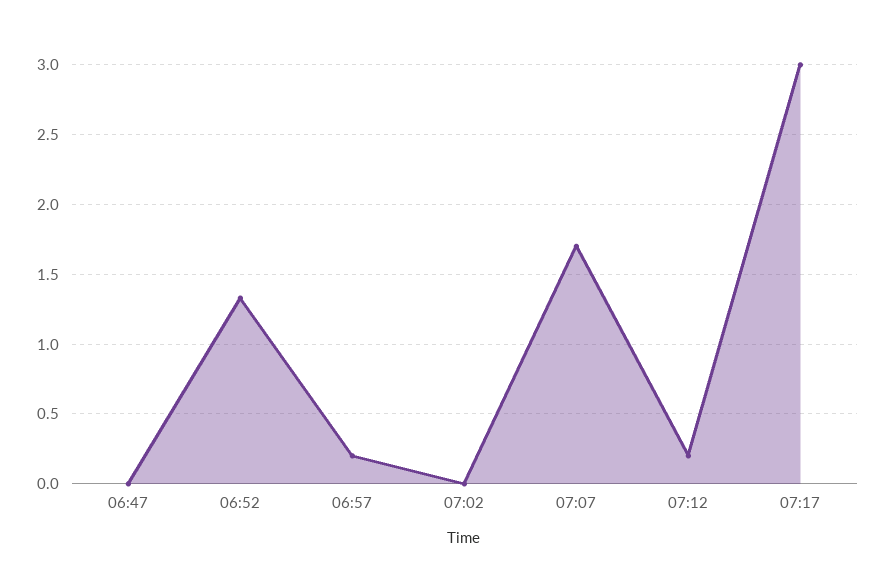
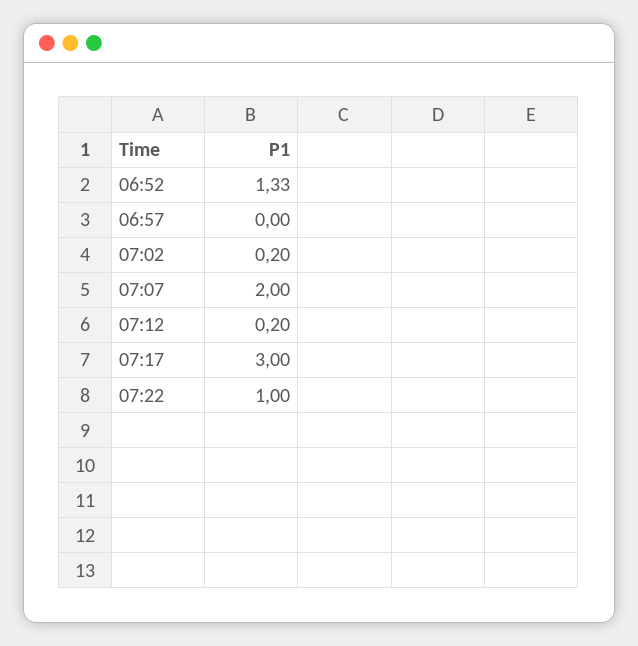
06:47: 0 -> none
06:57: 0.2 -> 0
07:02: 0 -> 0.2
07:07: 1.7 -> 2
07:22: none -> 1

